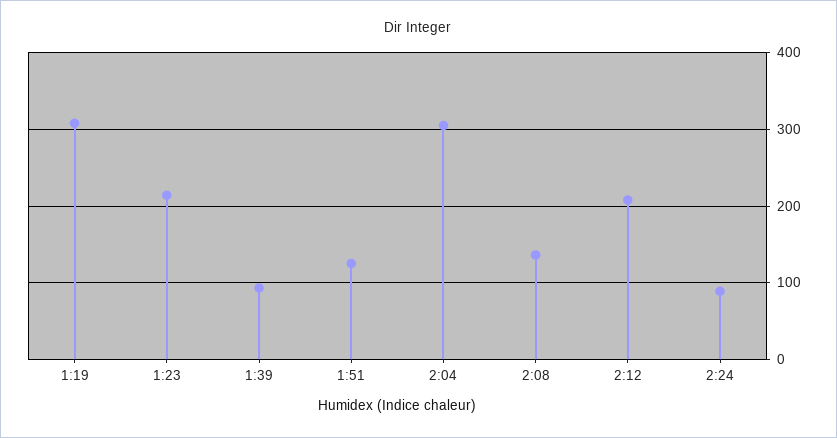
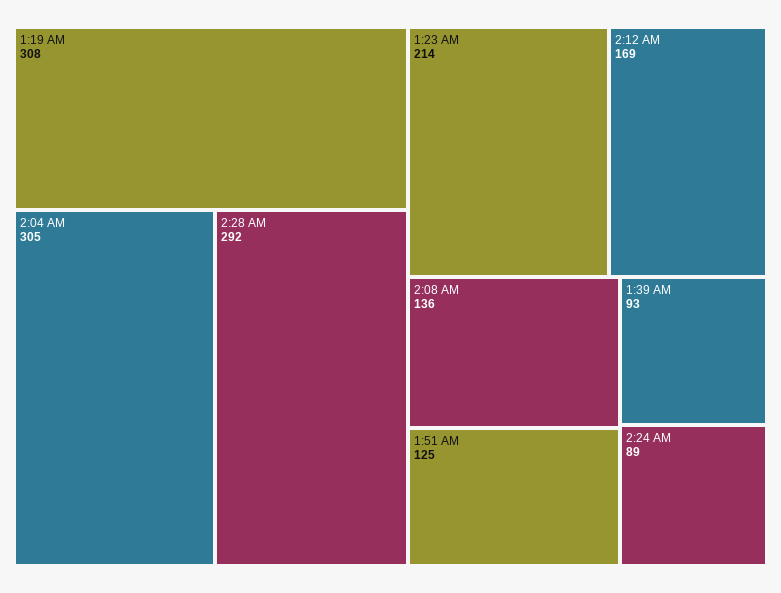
2:12: 210 -> 169
2:28 AM: none -> 292

